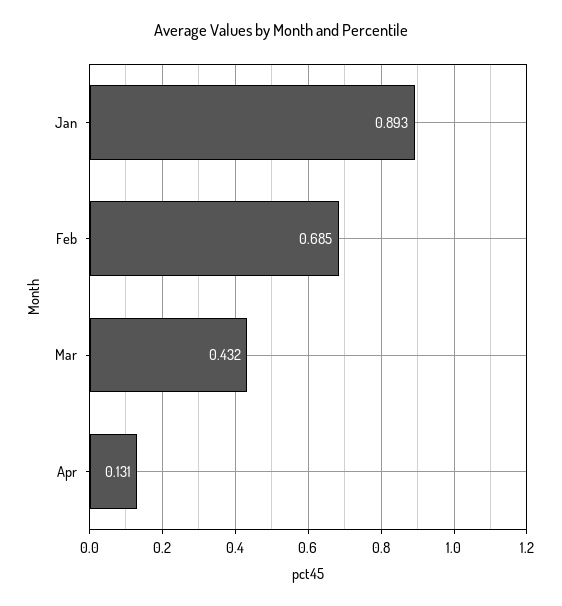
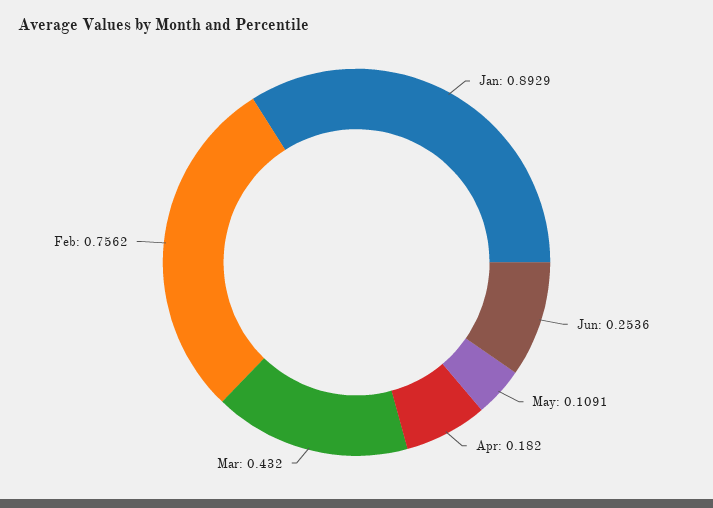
Feb: 0.685 -> 0.7562
Apr: 0.131 -> 0.182
Jun: none -> 0.2536
May: none -> 0.1091

